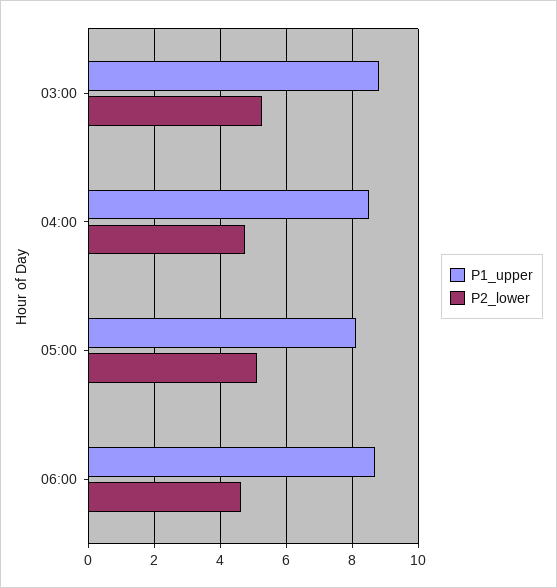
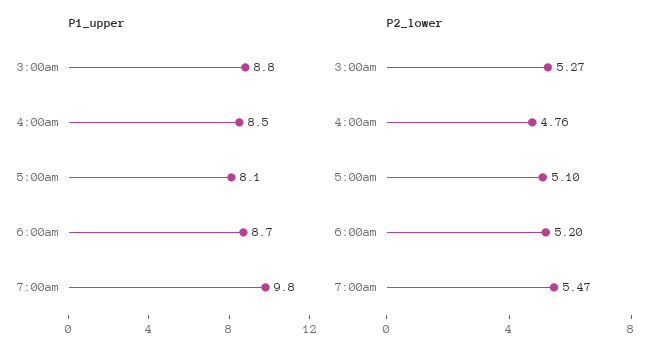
P2_lower, 06:00: 4.6 -> 5.2
P1_upper, 7:00am: none -> 9.8
P2_lower, 7:00am: none -> 5.47

